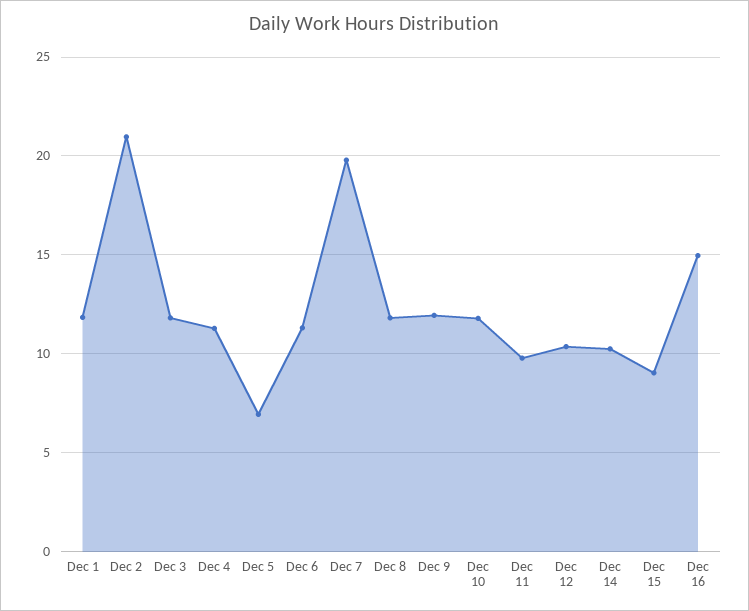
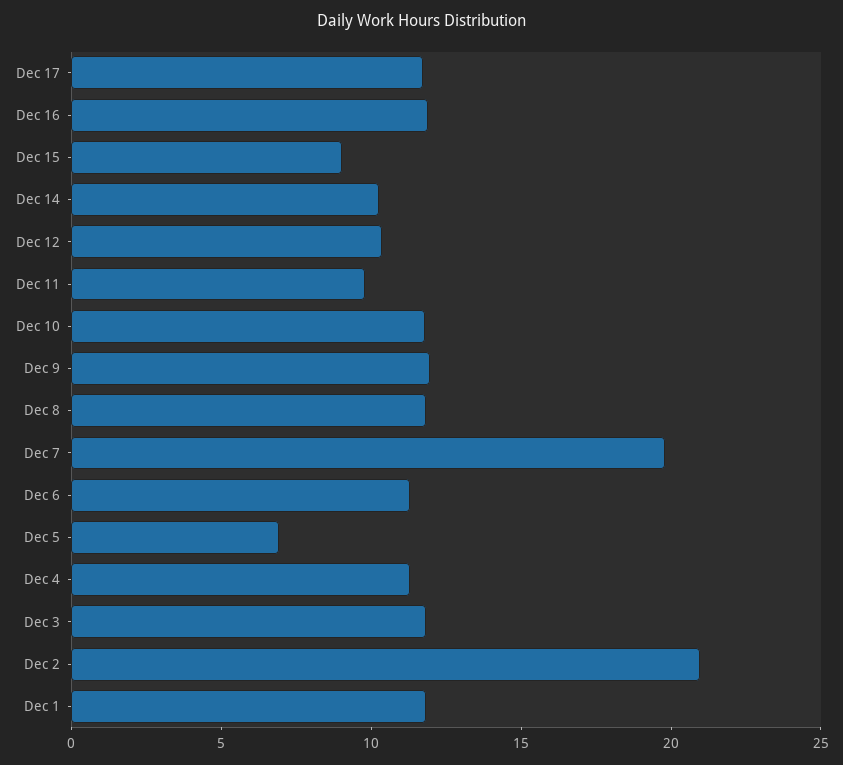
Dec 16: 15 -> 12
Dec 17: none -> 12

